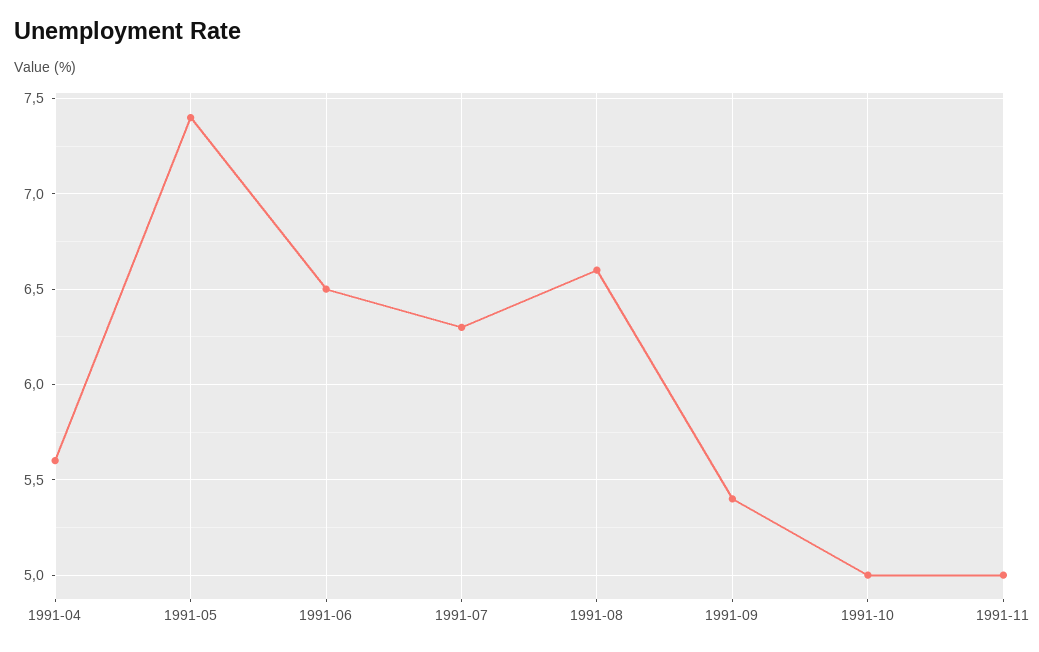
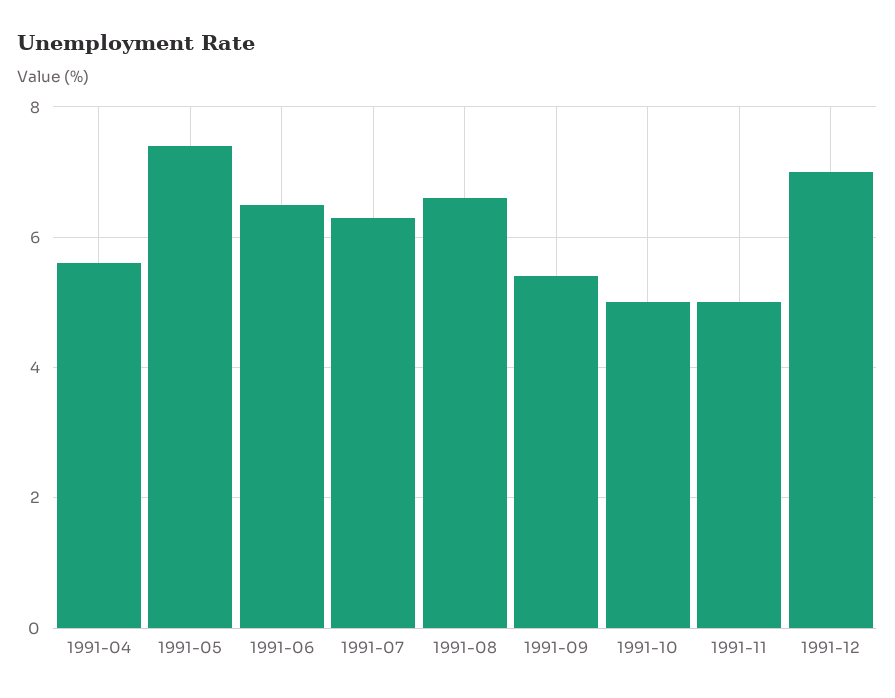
1991-12: none -> 7

